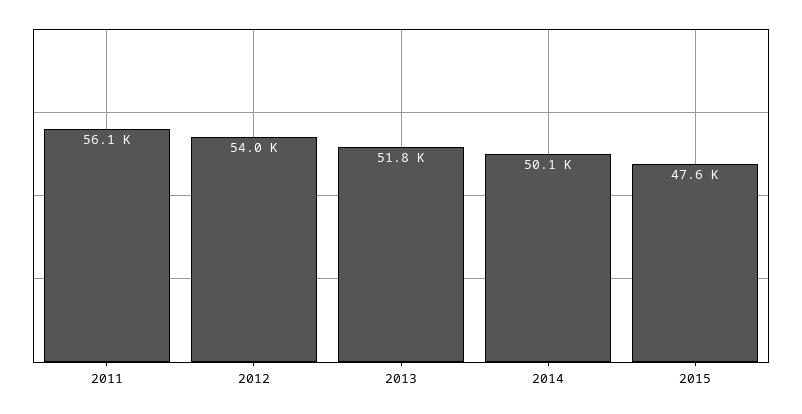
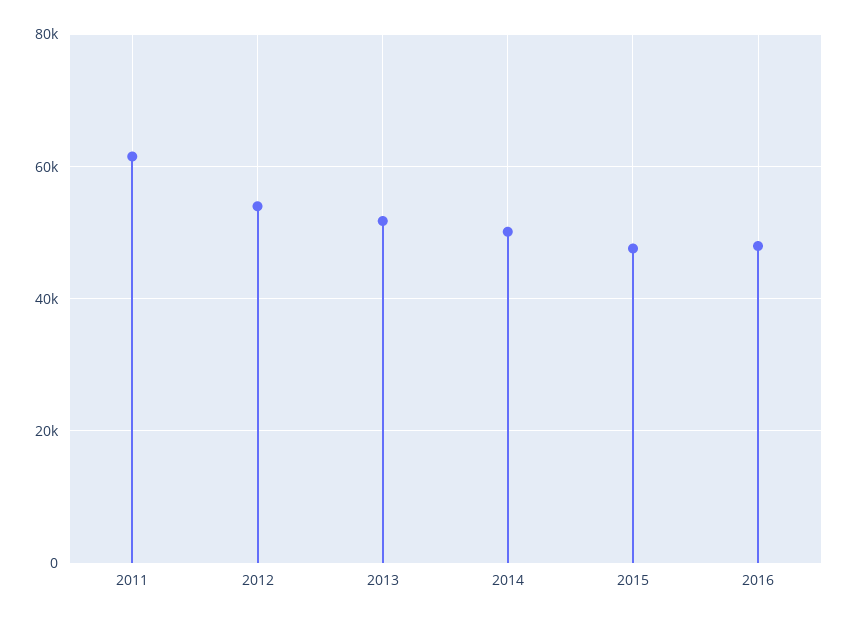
2011: 56100 -> 62000
2016: none -> 48000

